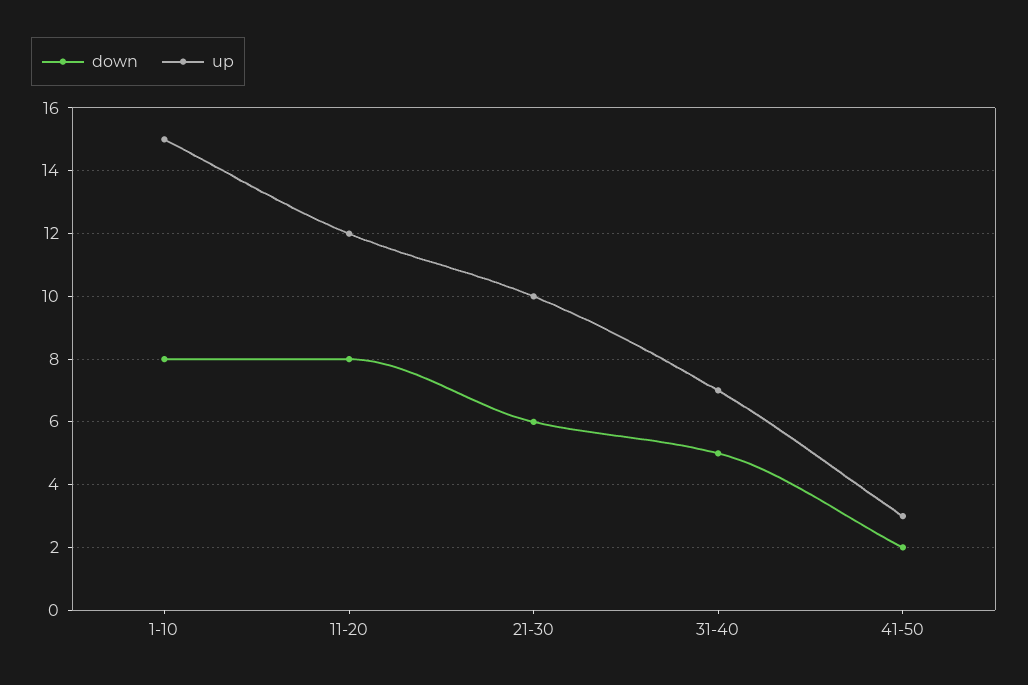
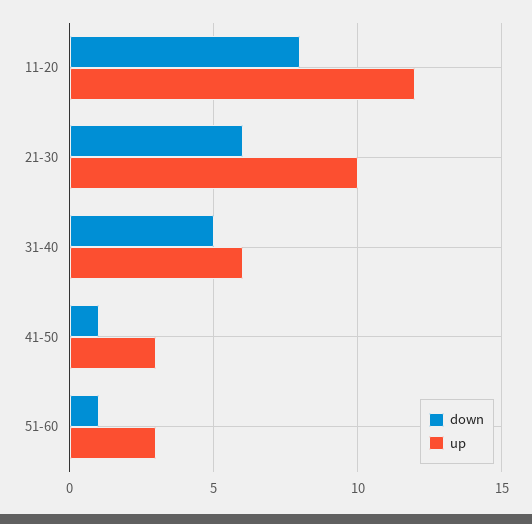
down, 1-10: 8 -> none
up, 1-10: 15 -> none
up, 31-40: 7 -> 6
down, 41-50: 2 -> 1
down, 51-60: none -> 1
up, 51-60: none -> 3

